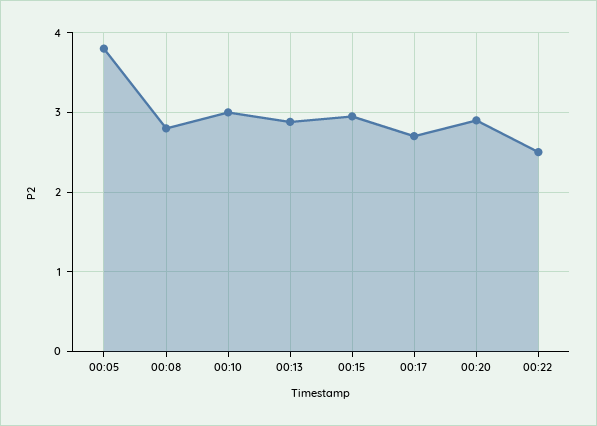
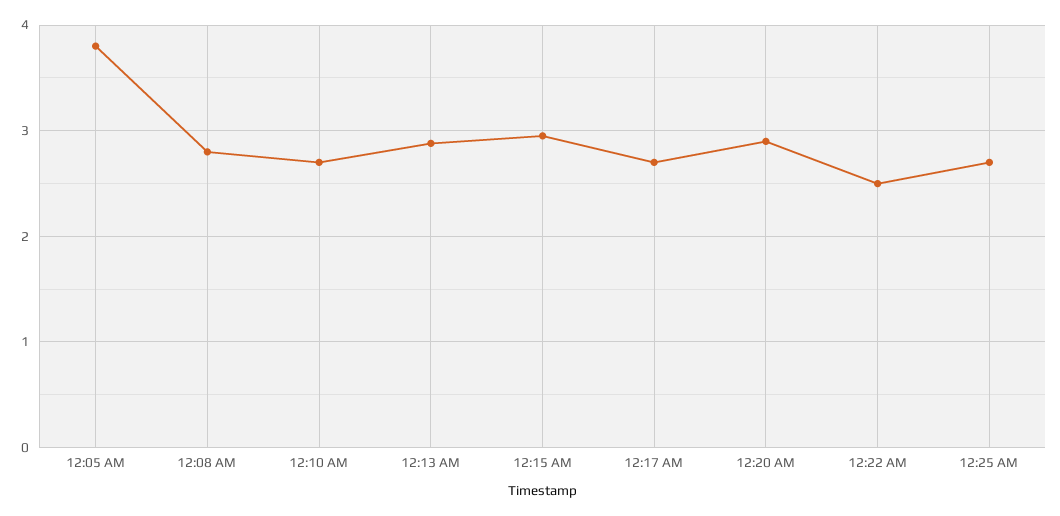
00:10: 3 -> 2.7
12:25 AM: none -> 2.7

